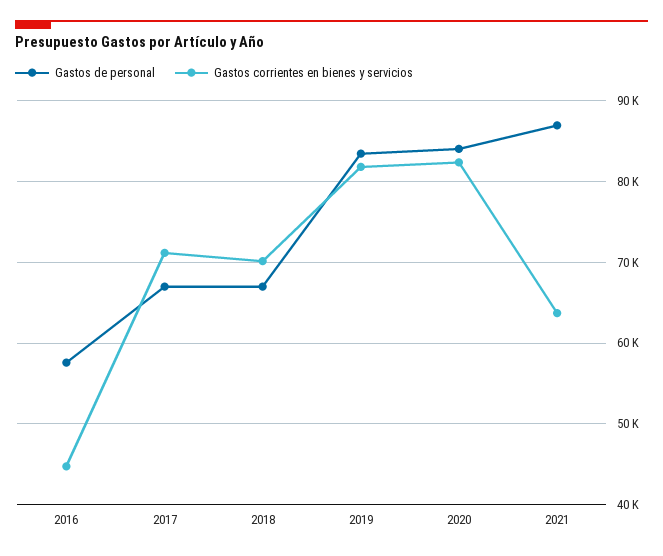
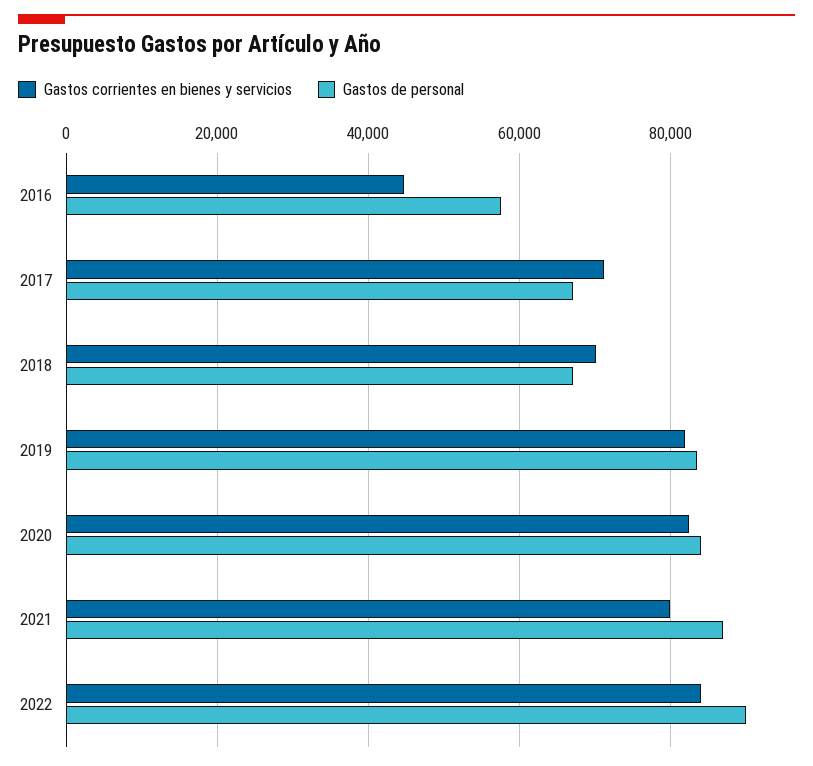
Gastos corrientes en bienes y servicios, 2021: 64000 -> 80000
Gastos corrientes en bienes y servicios, 2022: none -> 84000
Gastos de personal, 2022: none -> 90000

